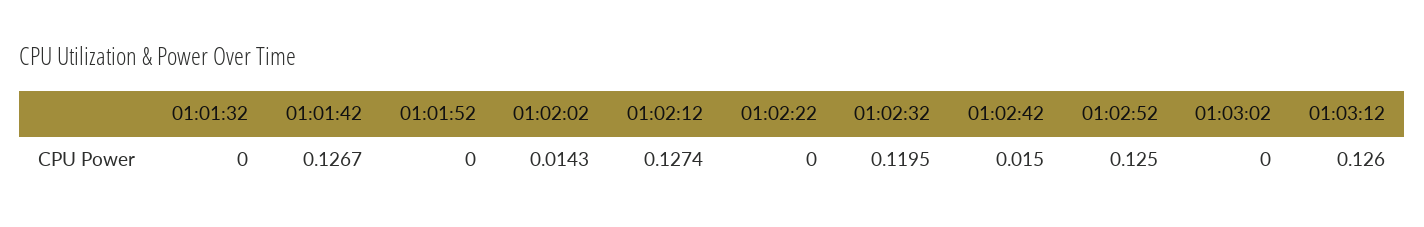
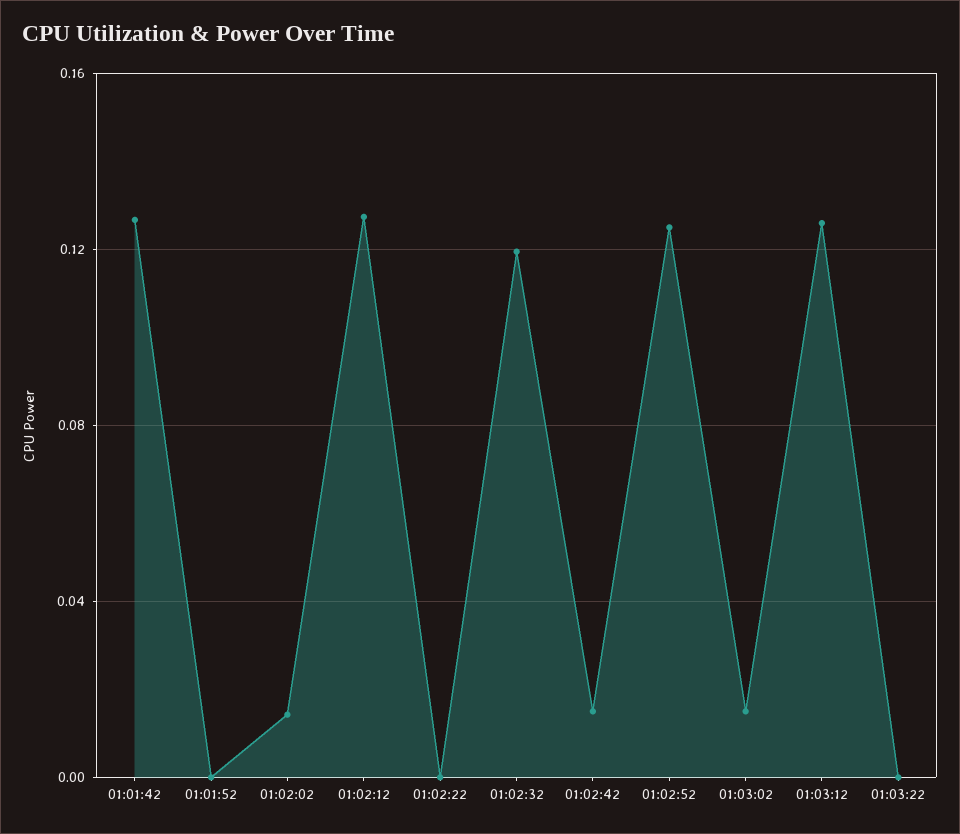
01:01:32: 0 -> none
01:03:02: 0 -> 0.015
01:03:22: none -> 0

